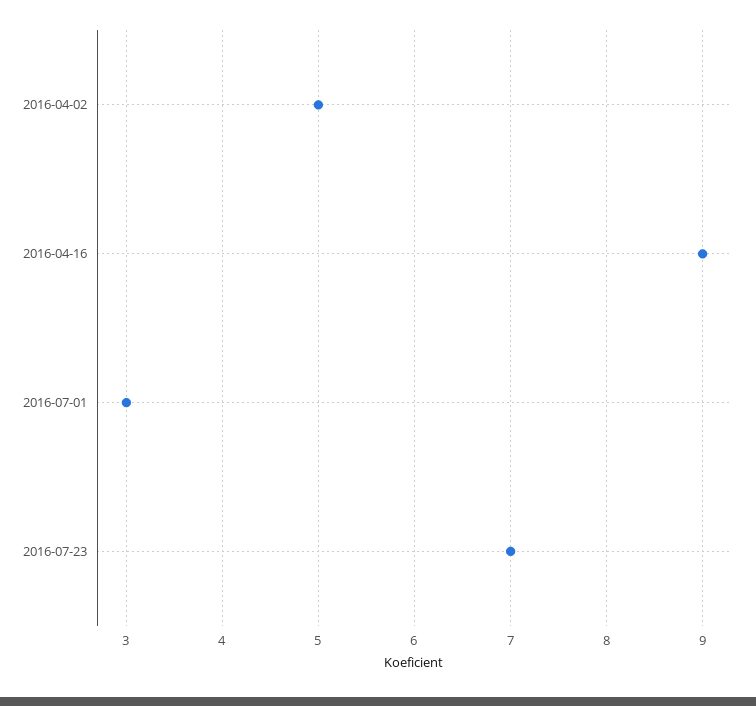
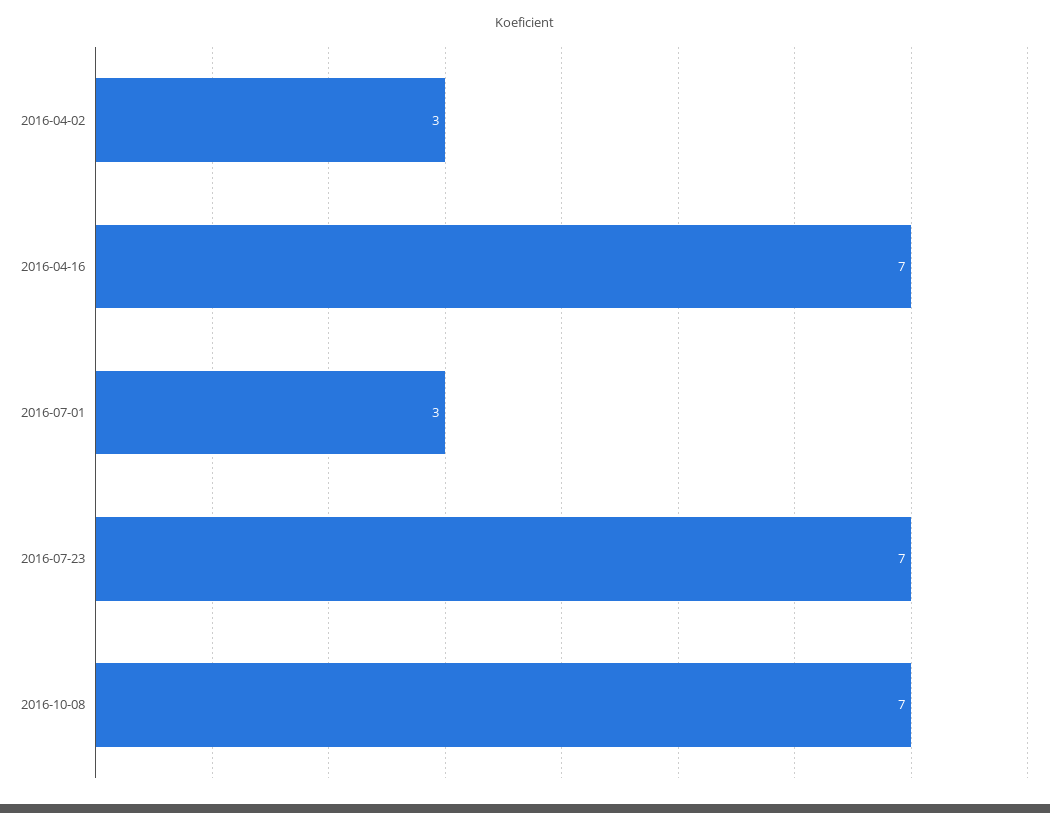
2016-04-02: 5 -> 3
2016-04-16: 9 -> 7
2016-10-08: none -> 7

